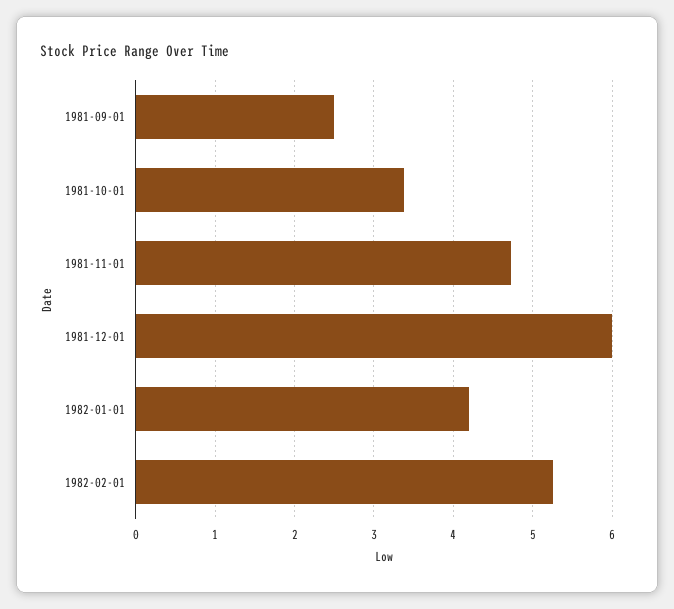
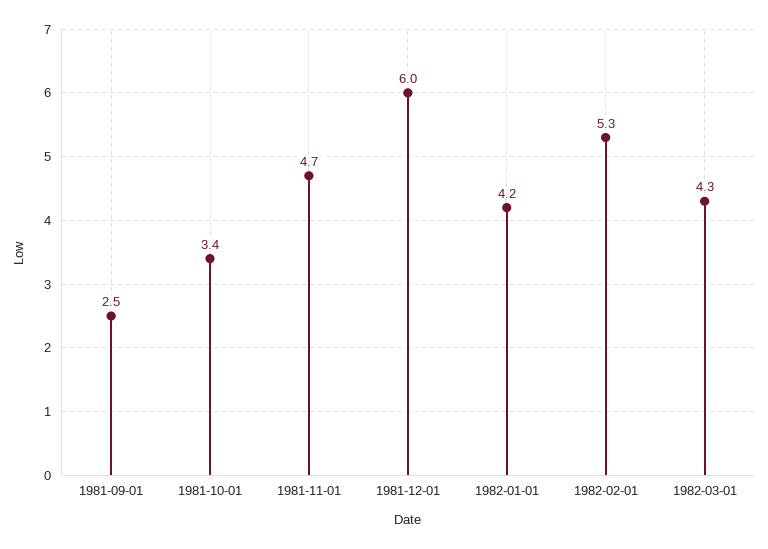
1982-03-01: none -> 4.3

